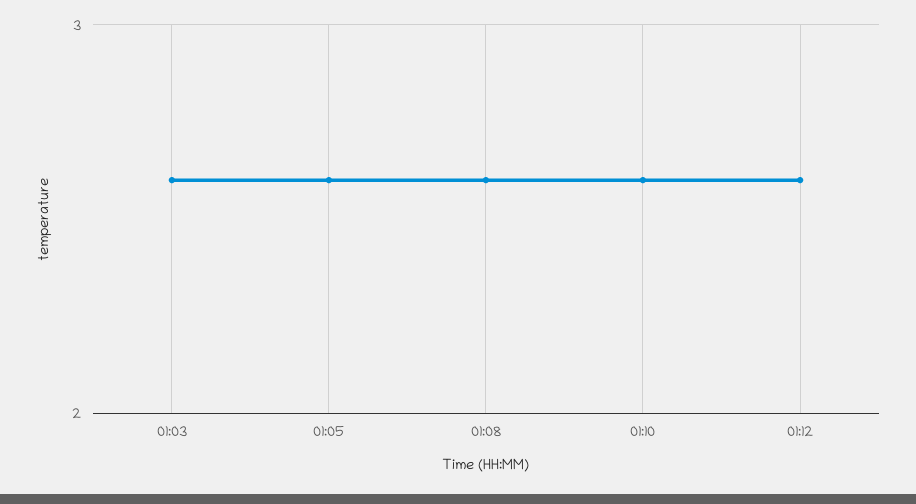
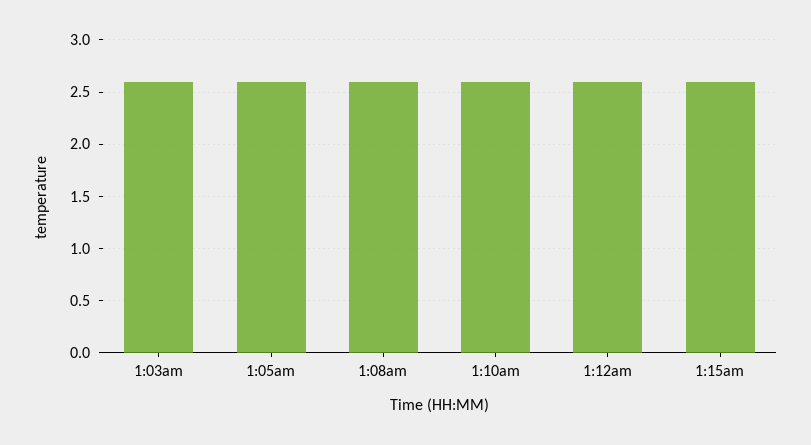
1:15am: none -> 2.6

